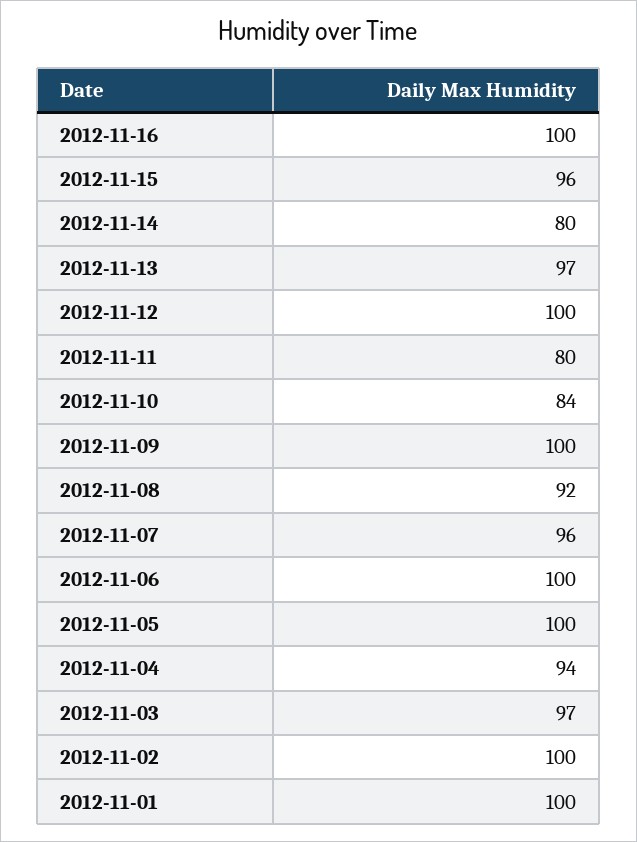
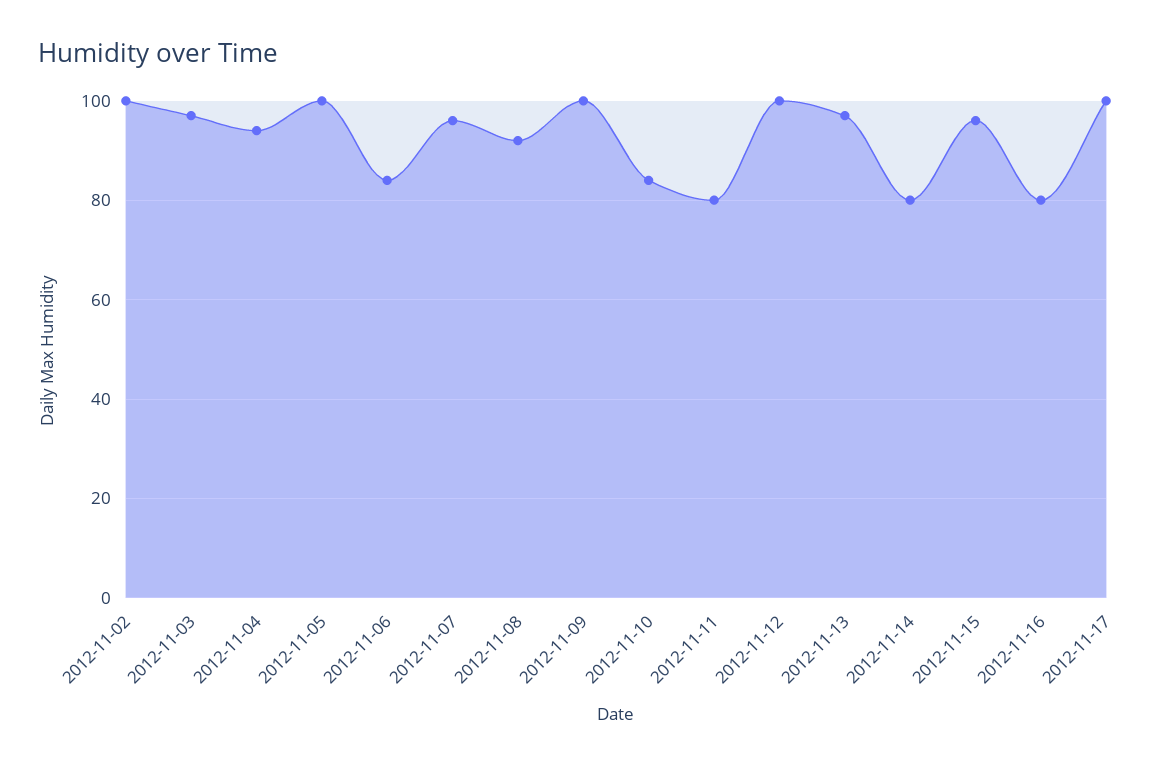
2012-11-16: 100 -> 80
2012-11-06: 100 -> 85
2012-11-01: 100 -> none
2012-11-17: none -> 100

